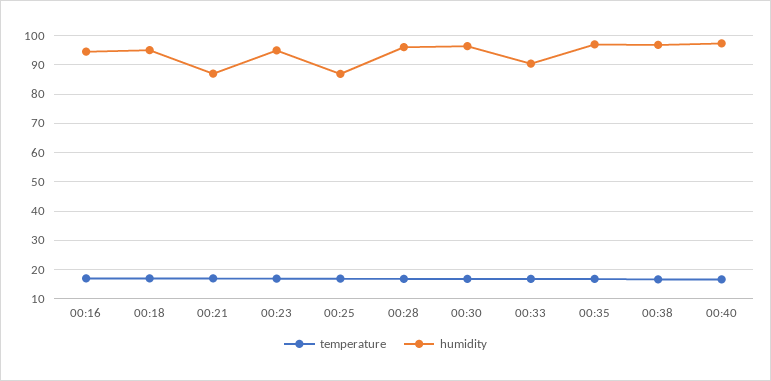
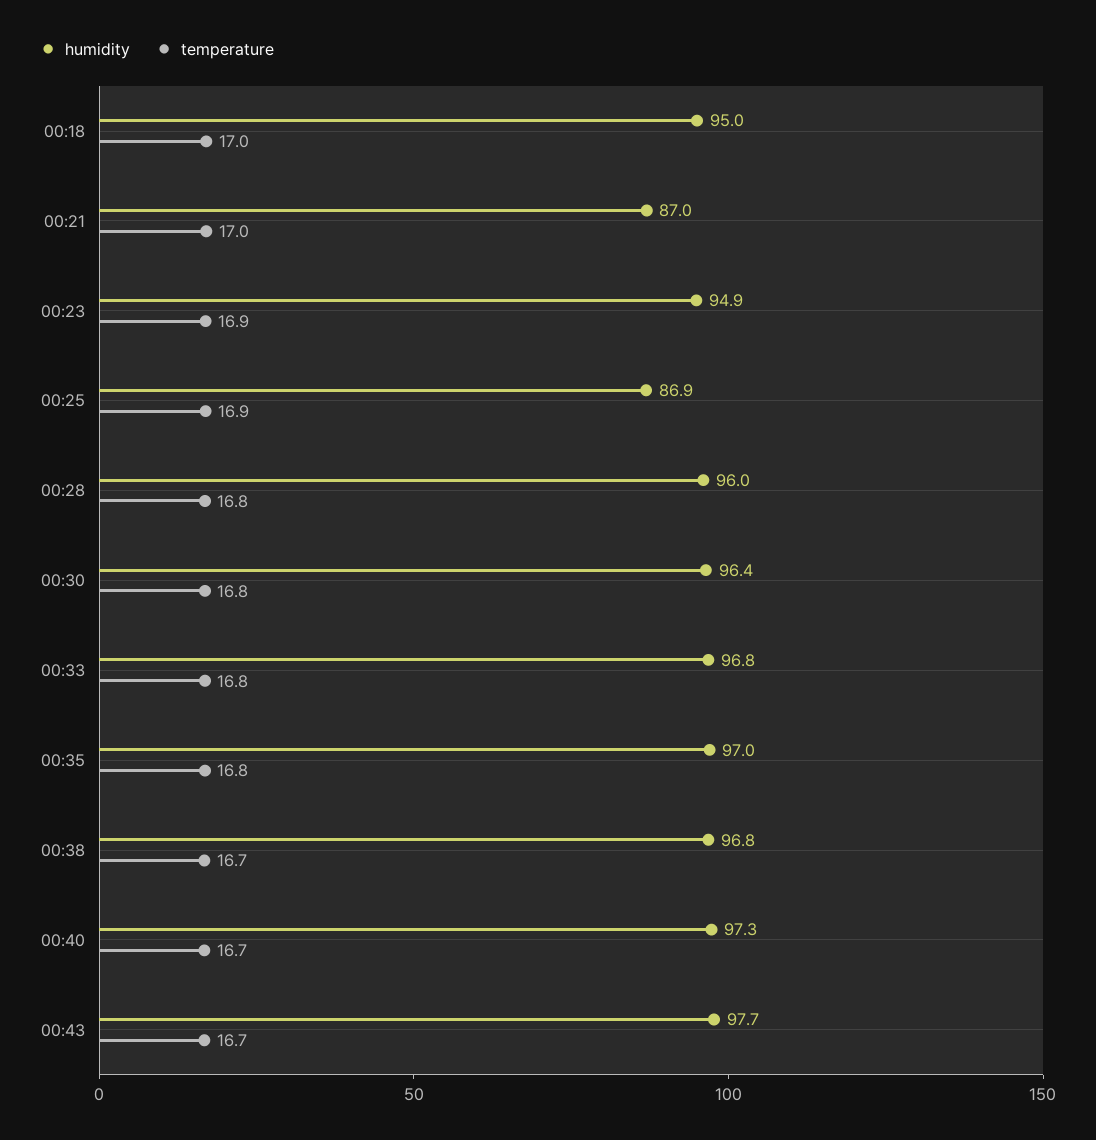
temperature, 00:16: 17.5 -> none
humidity, 00:16: 95 -> none
humidity, 00:33: 90 -> 96.8
humidity, 00:43: none -> 97.7
temperature, 00:43: none -> 16.7

